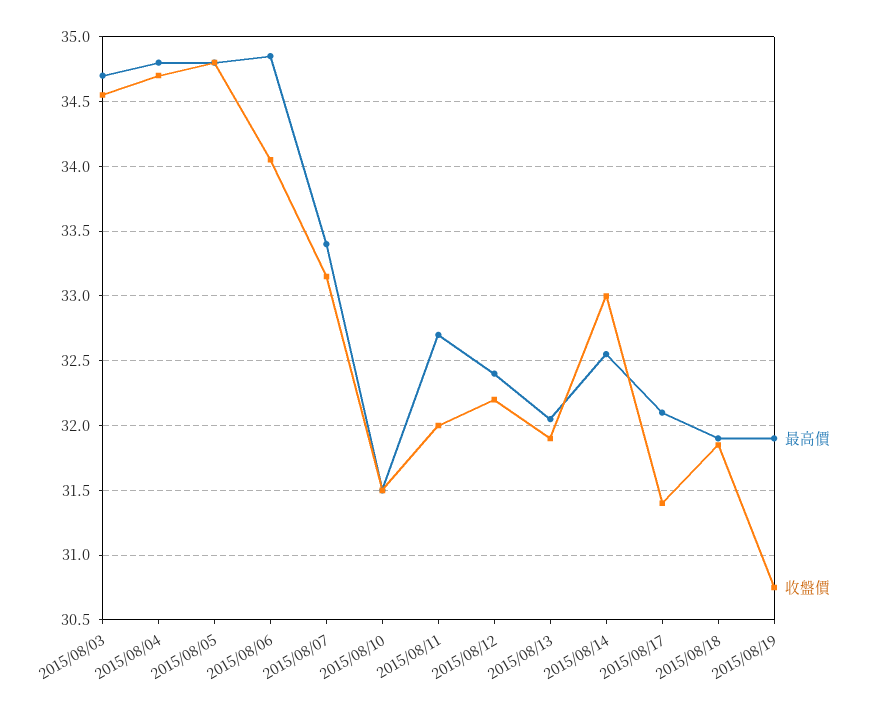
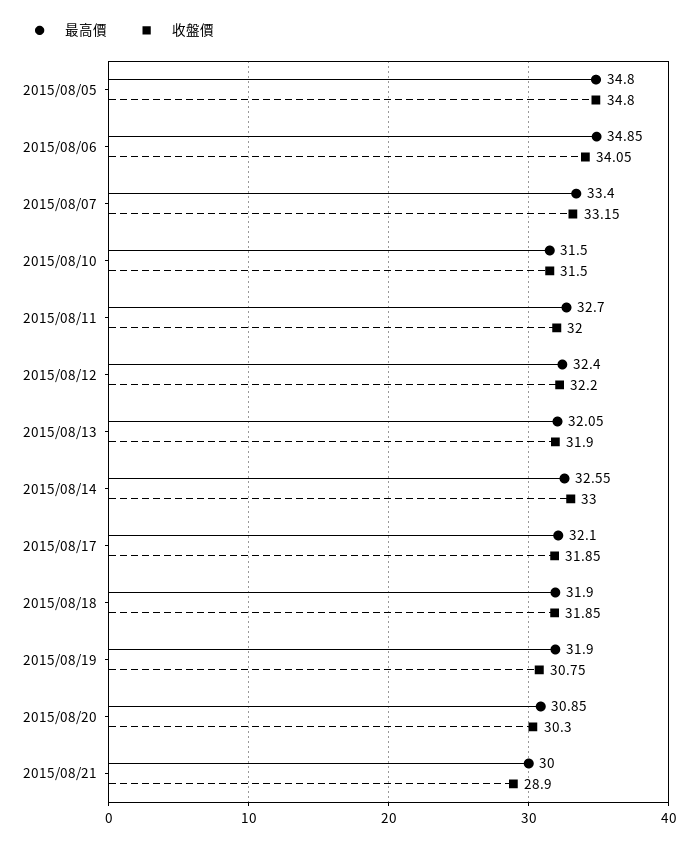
最高價, 2015/08/03: 34.7 -> none
收盤價, 2015/08/03: 34.55 -> none
最高價, 2015/08/04: 34.8 -> none
收盤價, 2015/08/04: 34.7 -> none
收盤價, 2015/08/17: 31.4 -> 31.85
最高價, 2015/08/20: none -> 30.85
收盤價, 2015/08/20: none -> 30.3
最高價, 2015/08/21: none -> 30
收盤價, 2015/08/21: none -> 28.9

